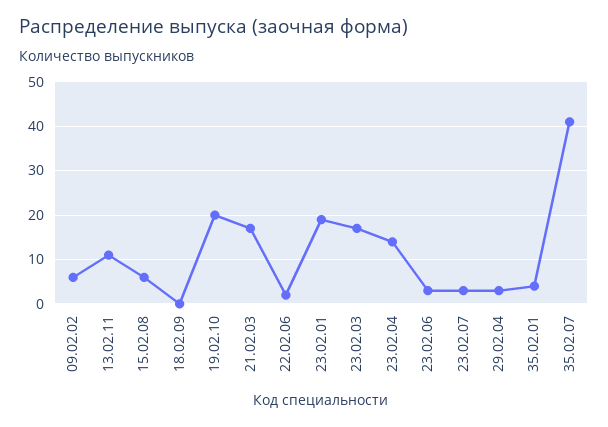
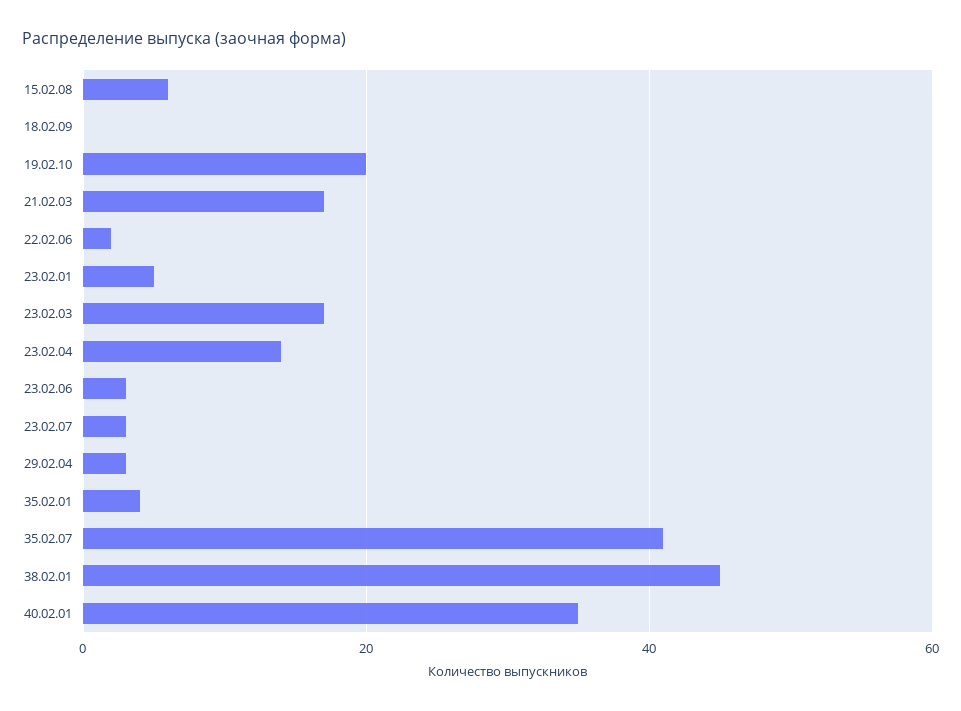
09.02.02: 5 -> none
13.02.11: 10 -> none
23.02.01: 20 -> 5
38.02.01: none -> 45
40.02.01: none -> 35

